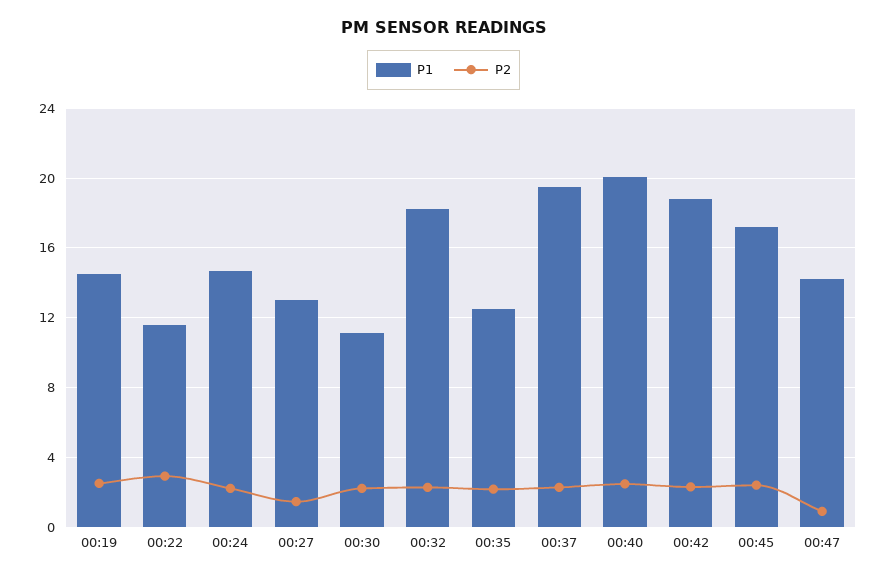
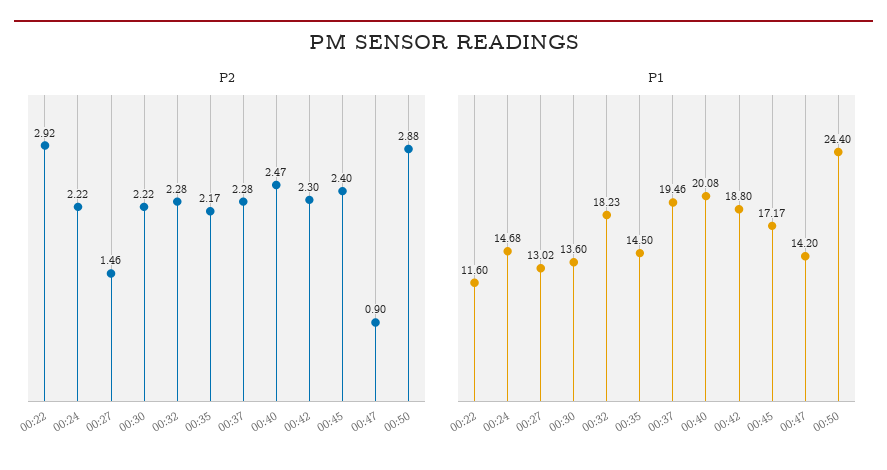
P1, 00:19: 14.5 -> none
P2, 00:19: 2.5 -> none
P1, 00:30: 11 -> 13.6
P1, 00:35: 12.5 -> 14.5
P2, 00:50: none -> 2.88
P1, 00:50: none -> 24.4

